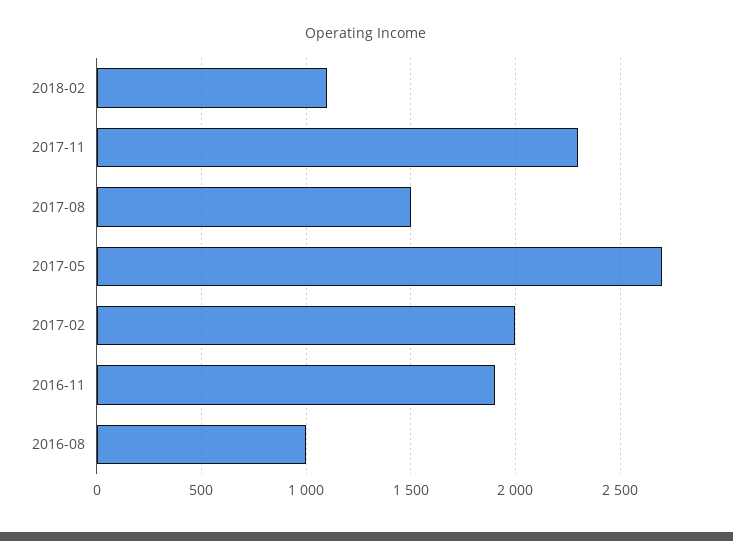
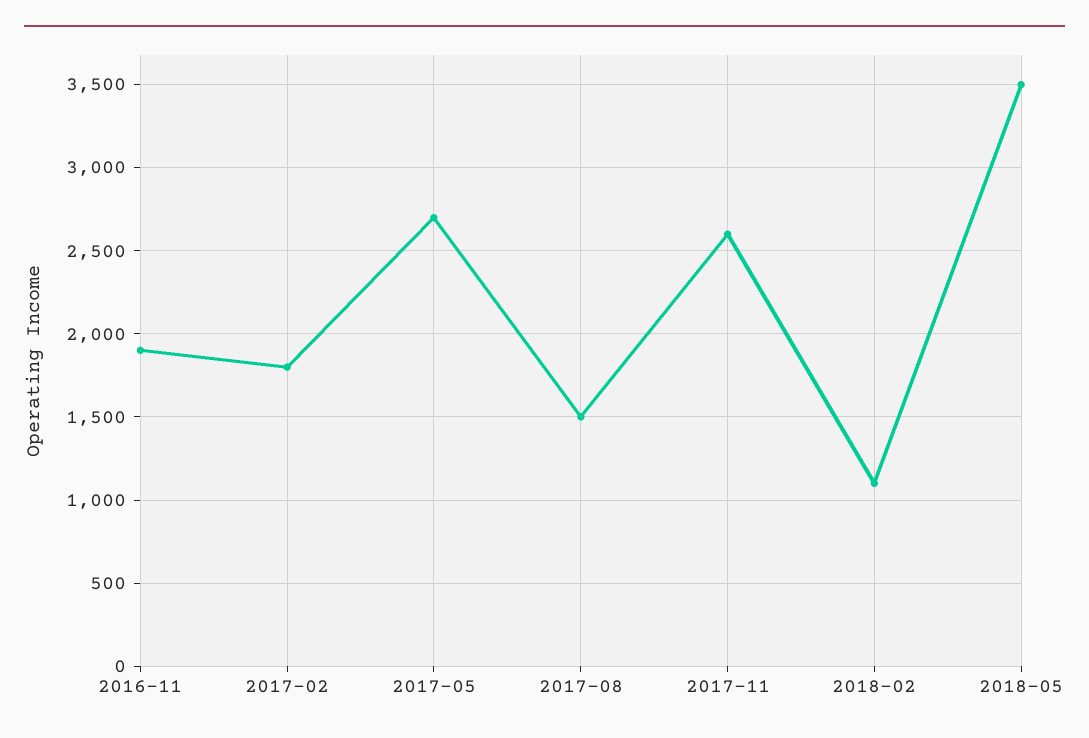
2017-11: 2300 -> 2600
2017-02: 2000 -> 1800
2016-08: 1000 -> none
2018-05: none -> 3500

